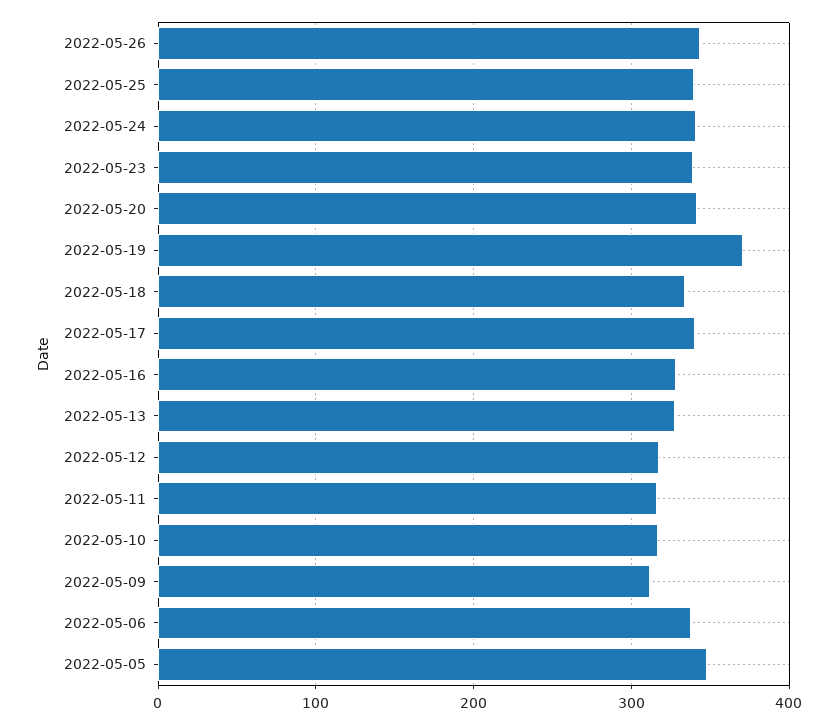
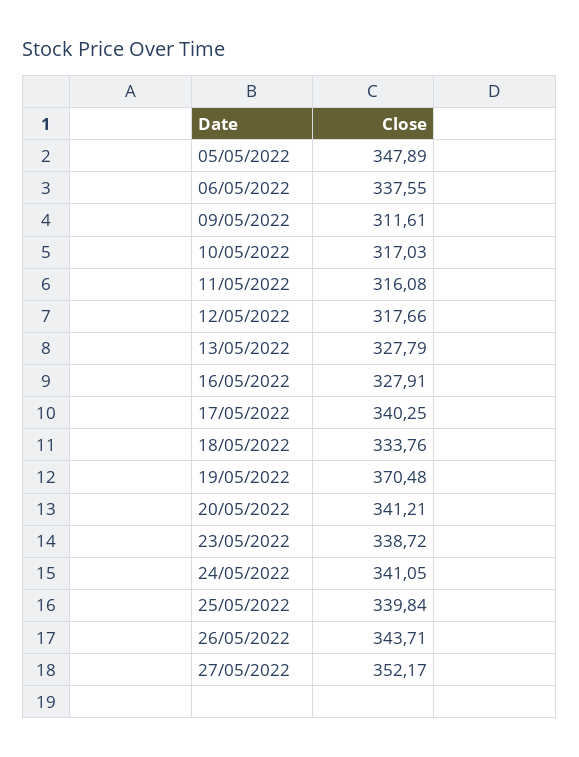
27/05/2022: none -> 352.17

